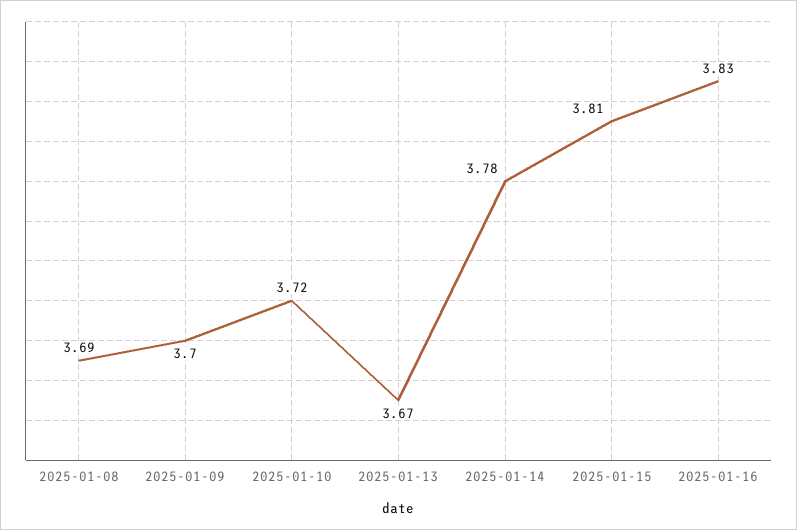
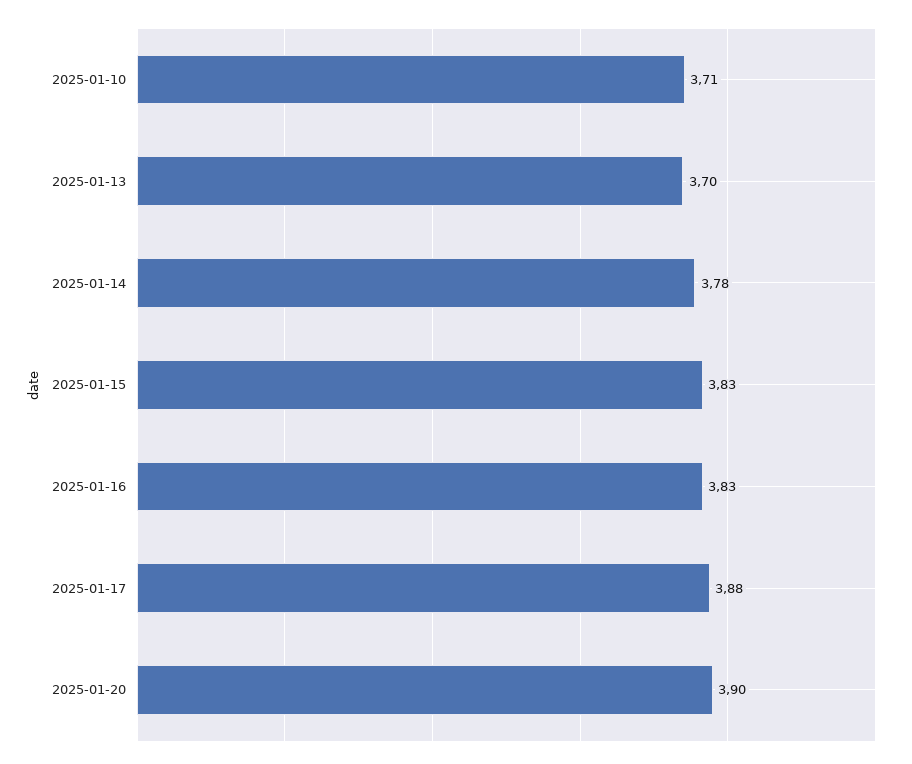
2025-01-08: 3.69 -> none
2025-01-09: 3.7 -> none
2025-01-10: 3.72 -> 3.71
2025-01-13: 3.67 -> 3.7
2025-01-15: 3.81 -> 3.83
2025-01-17: none -> 3.88
2025-01-20: none -> 3.9

